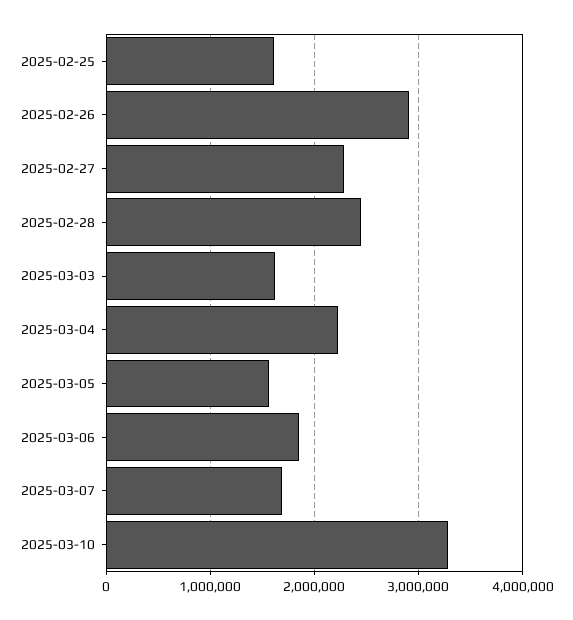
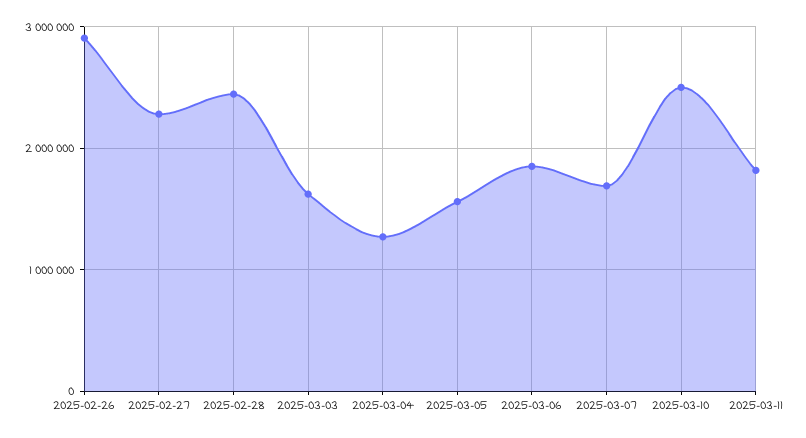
2025-02-25: 1600000 -> none
2025-03-04: 2200000 -> 1300000
2025-03-10: 3300000 -> 2500000
2025-03-11: none -> 1800000

